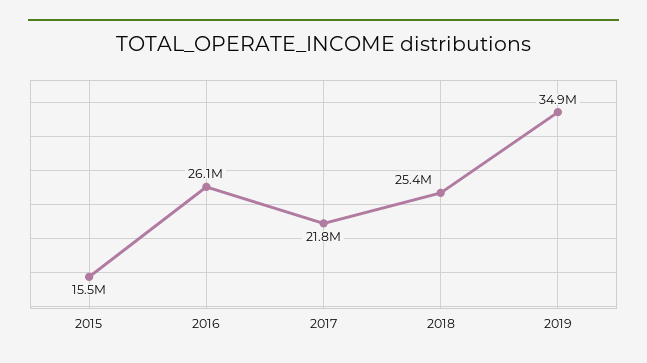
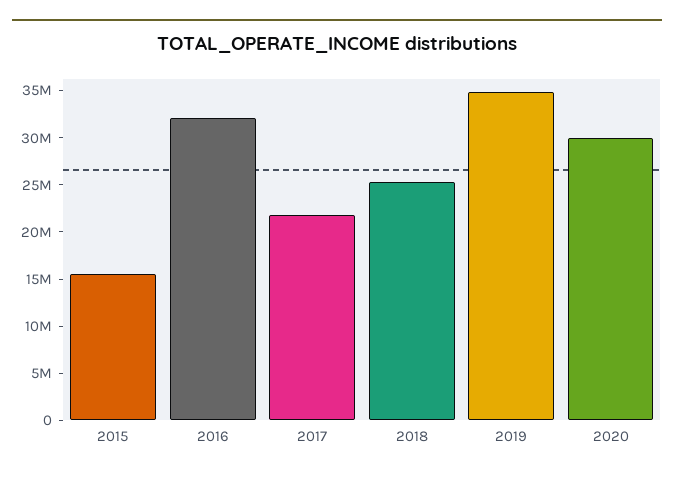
2016: 26100000 -> 32000000
2020: none -> 30000000

